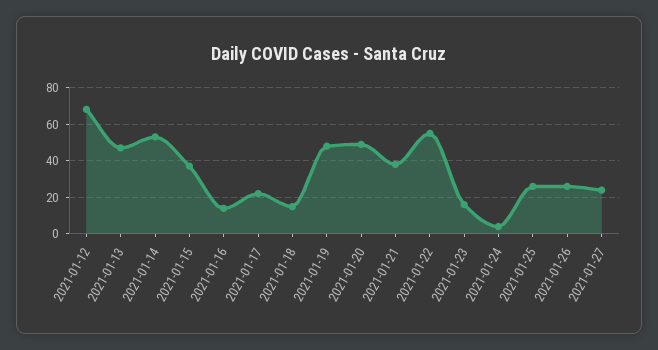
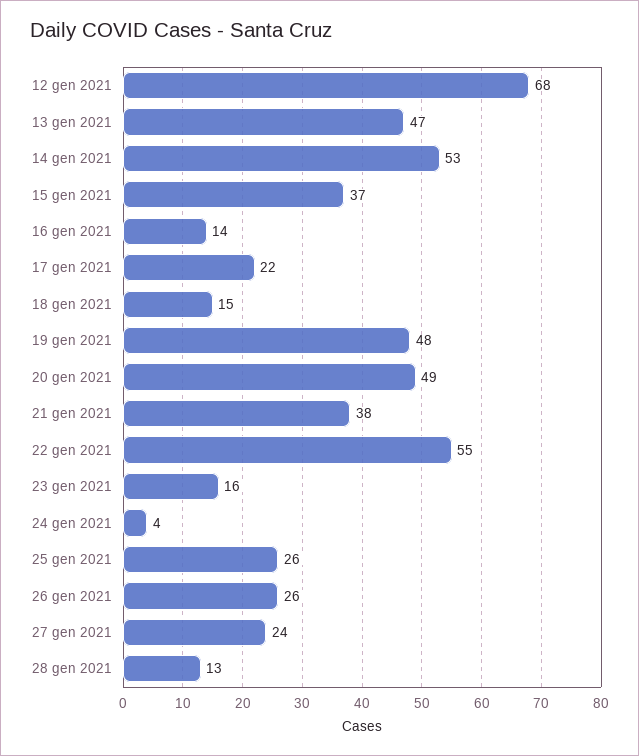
28 gen 2021: none -> 13

